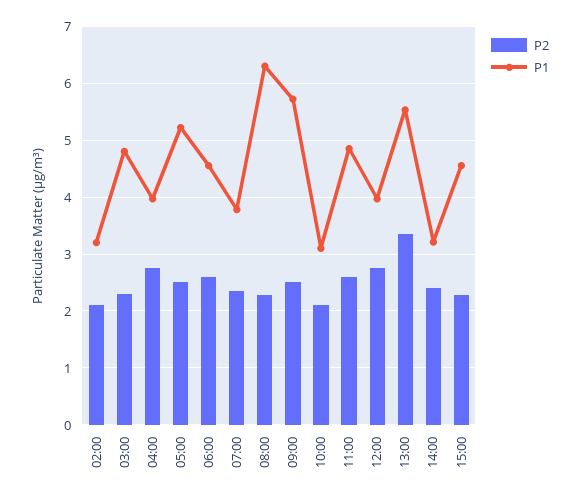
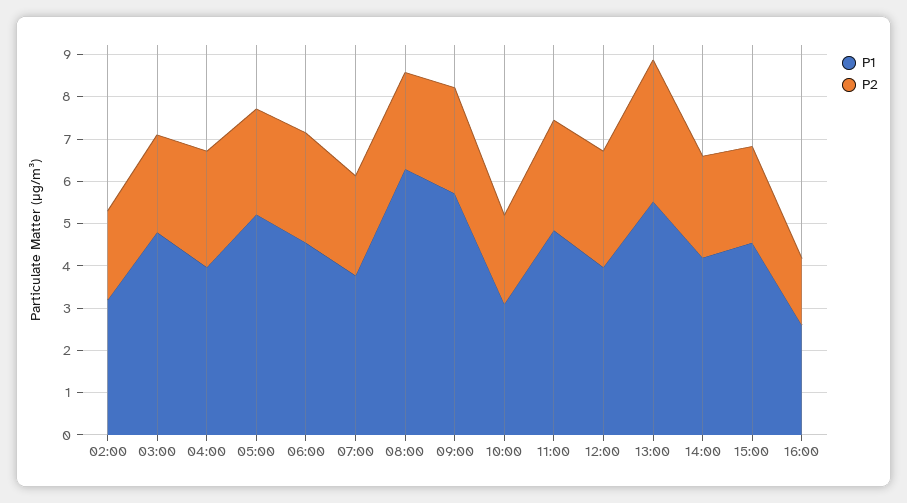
P1, 14:00: 3.2 -> 4.2
P1, 16:00: none -> 2.6
P2, 16:00: none -> 1.6

